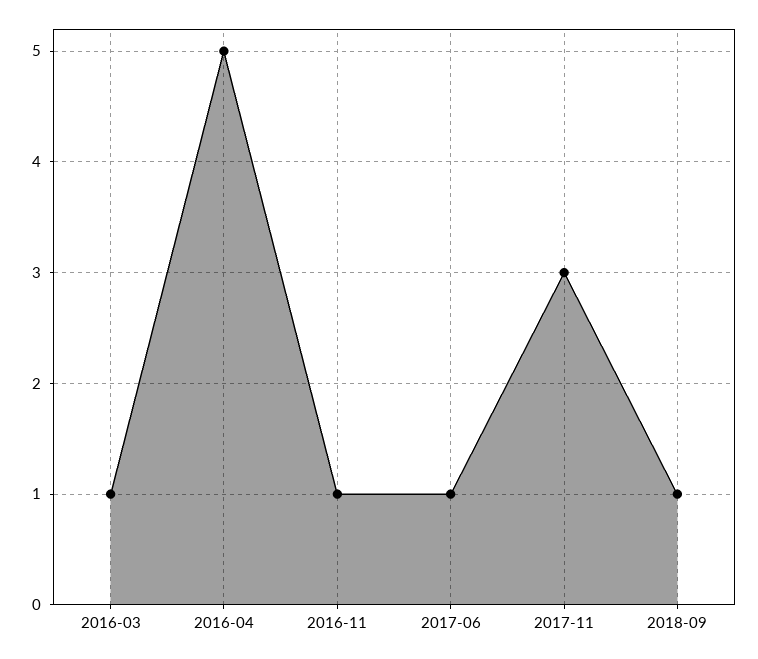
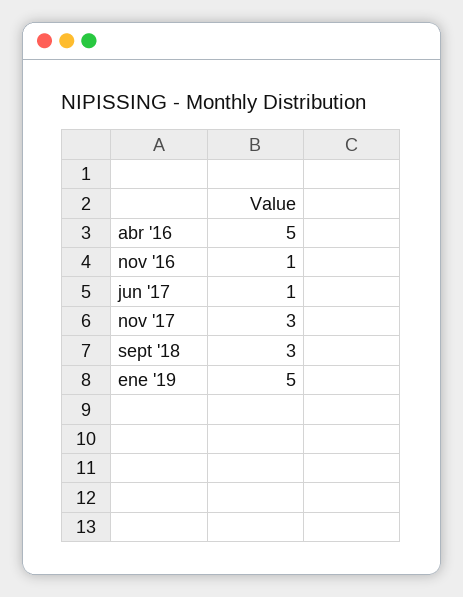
2016-03: 1 -> none
2018-09: 1 -> 3
ene '19: none -> 5

